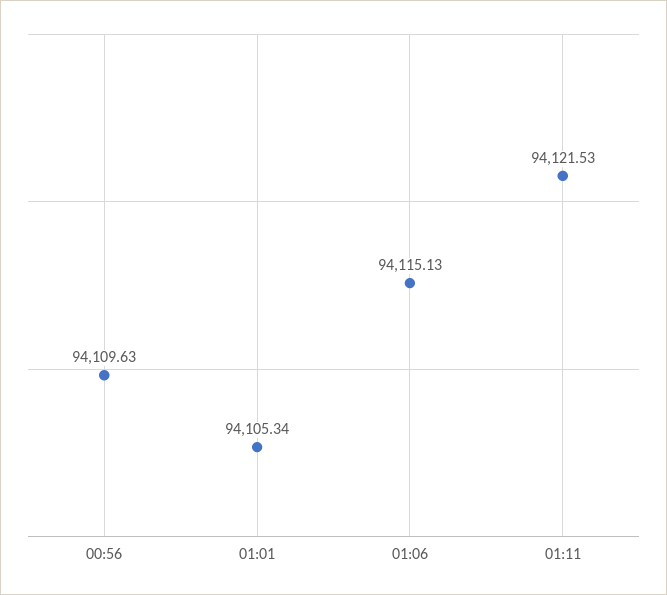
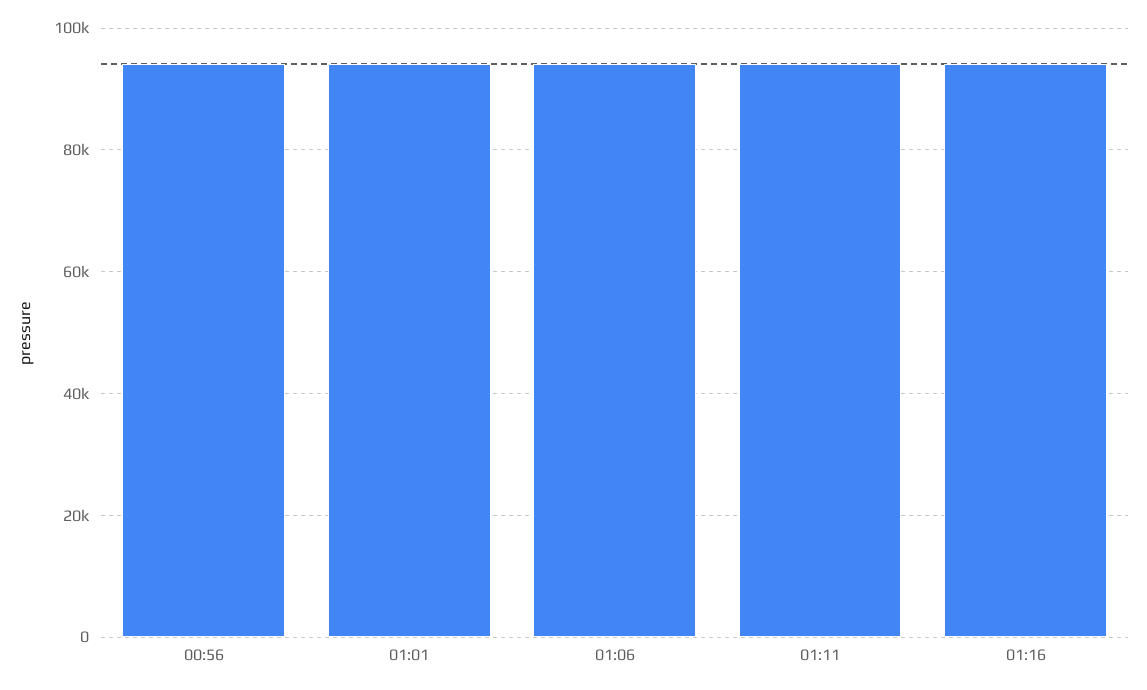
01:16: none -> 94000

